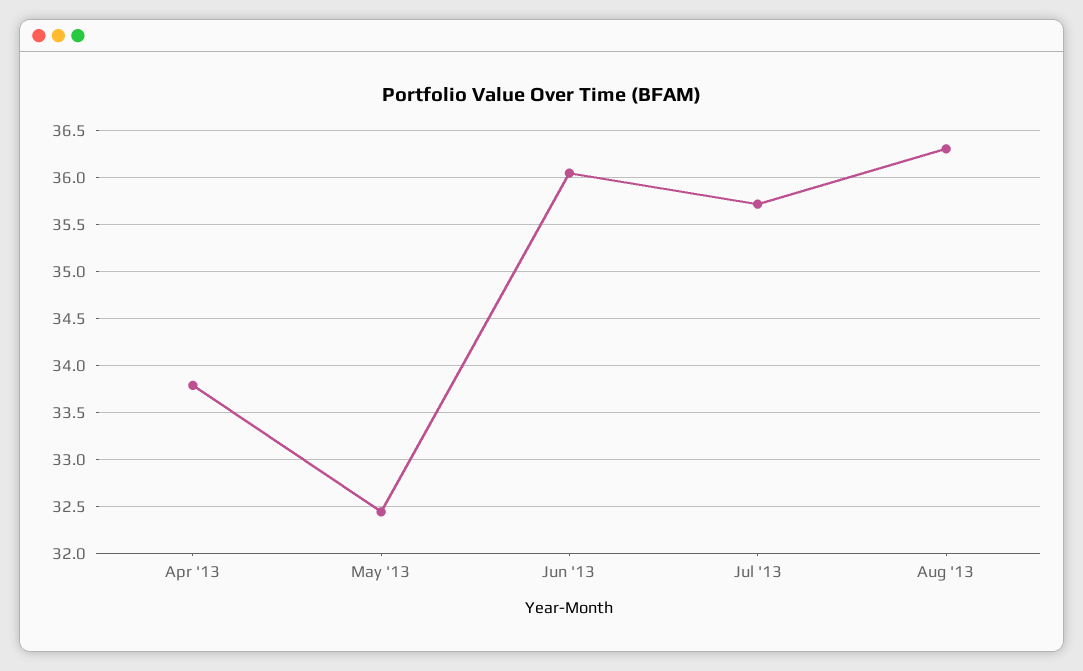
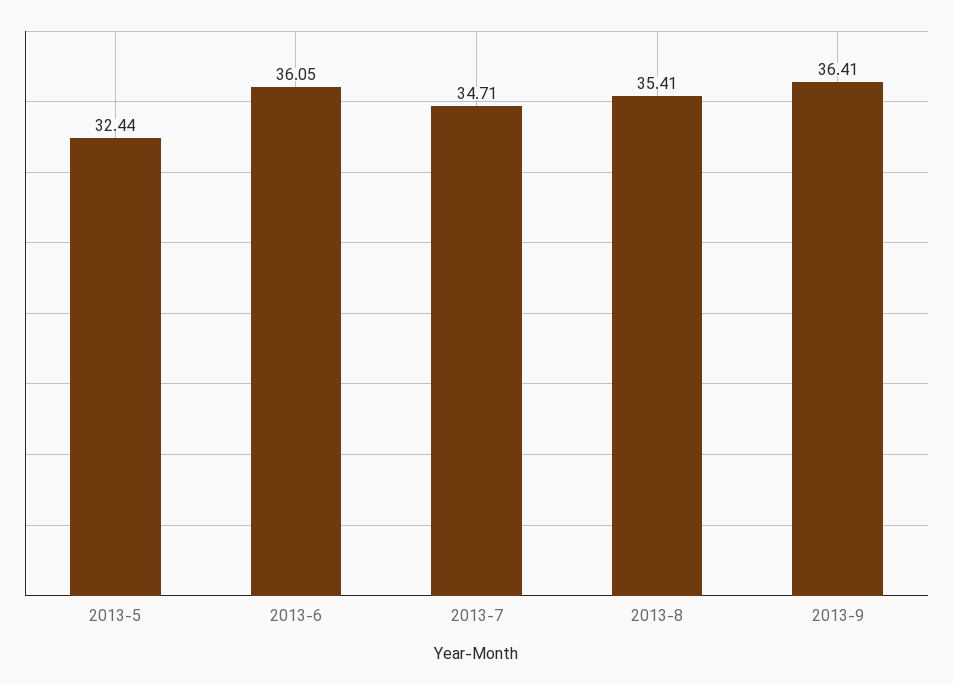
Apr '13: 33.8 -> none
Jul '13: 35.7 -> 34.71
Aug '13: 36.3 -> 35.41
2013-9: none -> 36.41

